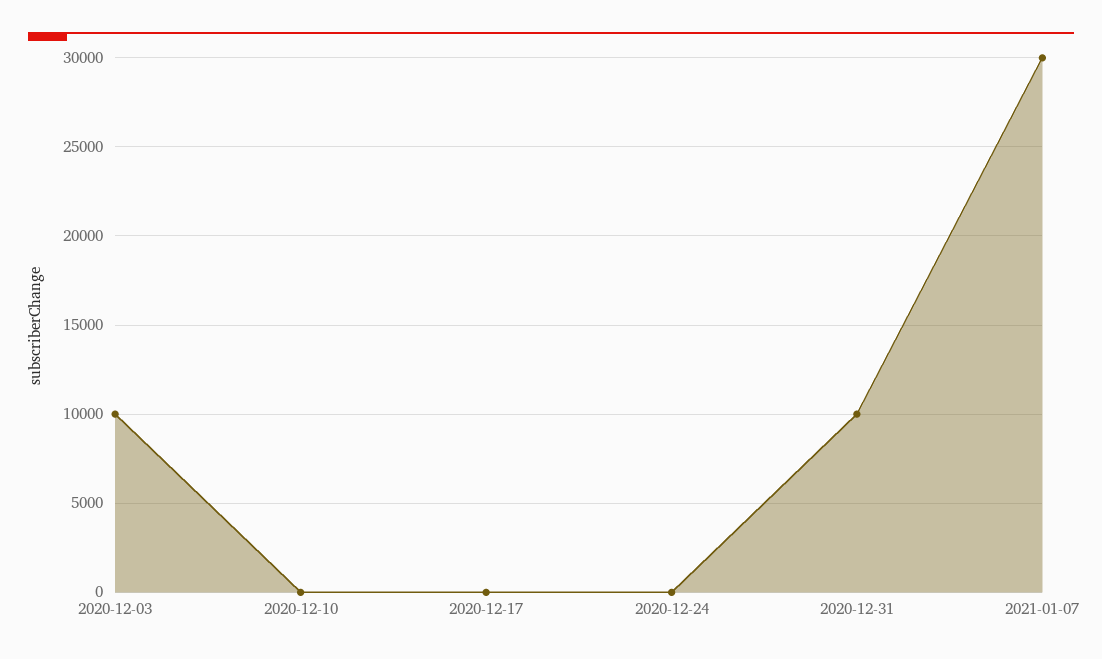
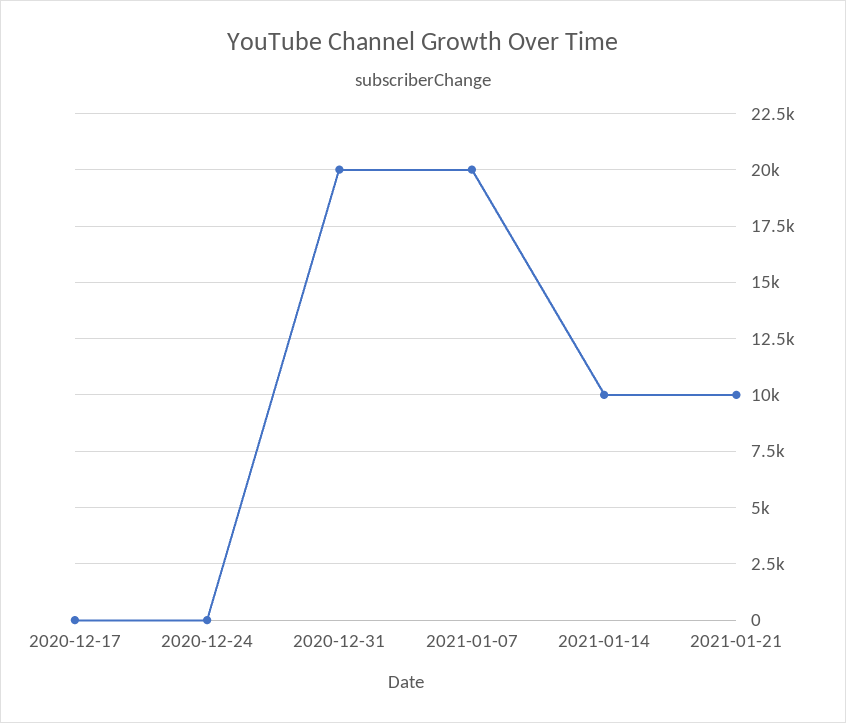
2020-12-03: 10000 -> none
2020-12-10: 0 -> none
2020-12-31: 10000 -> 20000
2021-01-07: 30000 -> 20000
2021-01-14: none -> 10000
2021-01-21: none -> 10000

